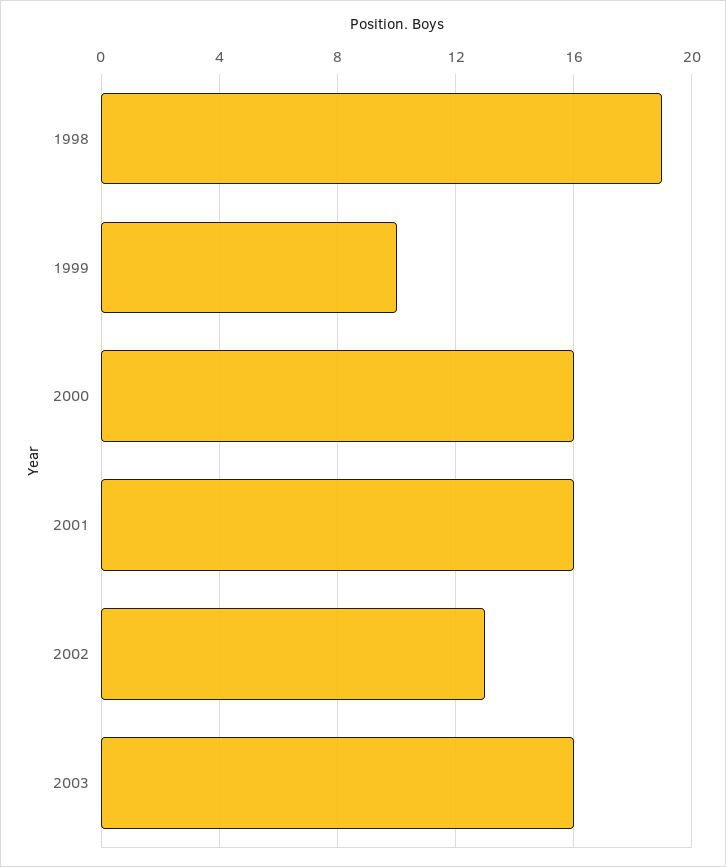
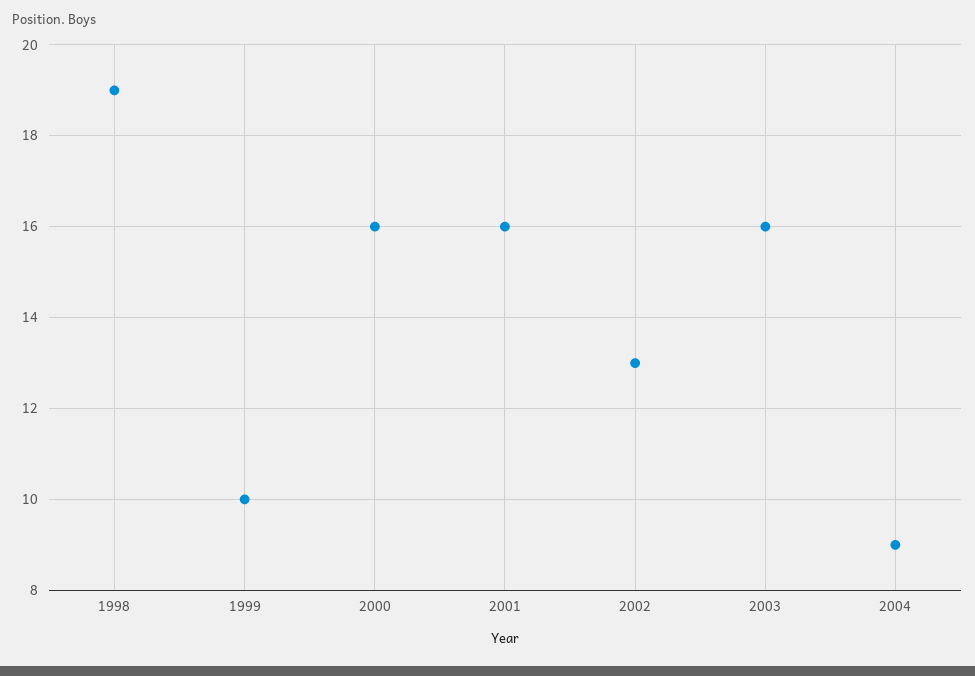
2004: none -> 9

